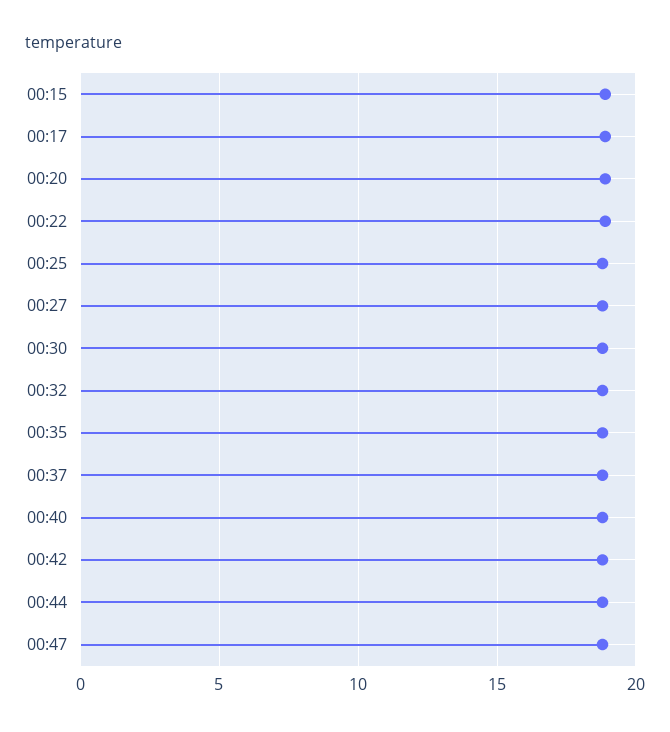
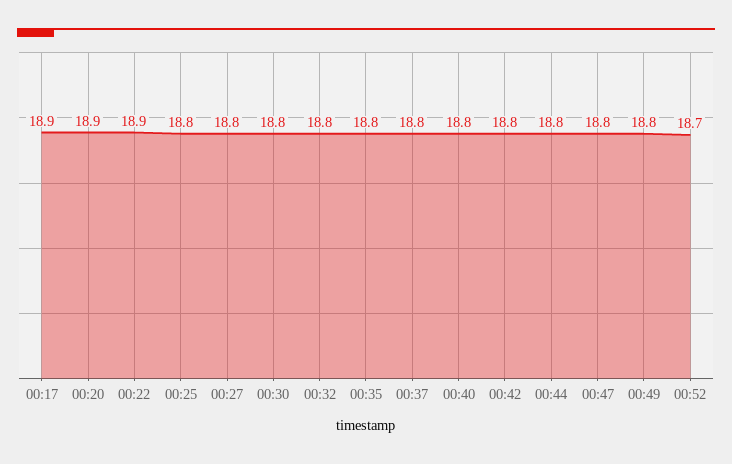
00:15: 19 -> none
00:49: none -> 18.8
00:52: none -> 18.7

